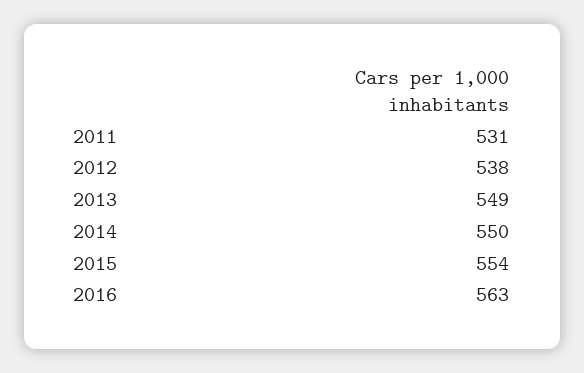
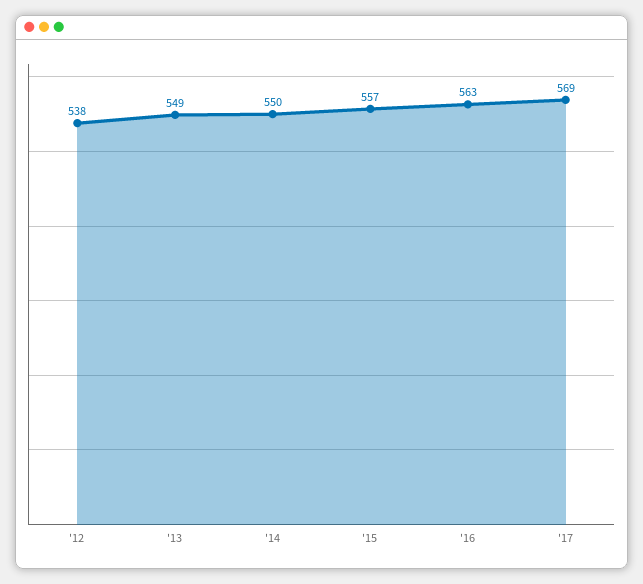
2011: 531 -> none
2015: 554 -> 557
'17: none -> 569

